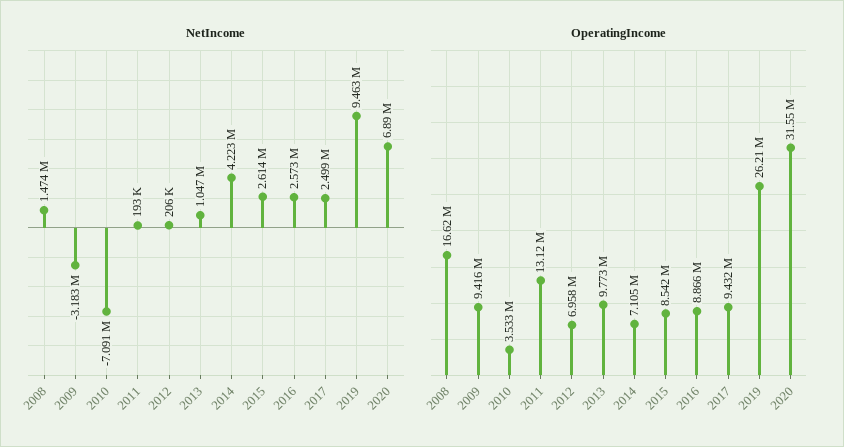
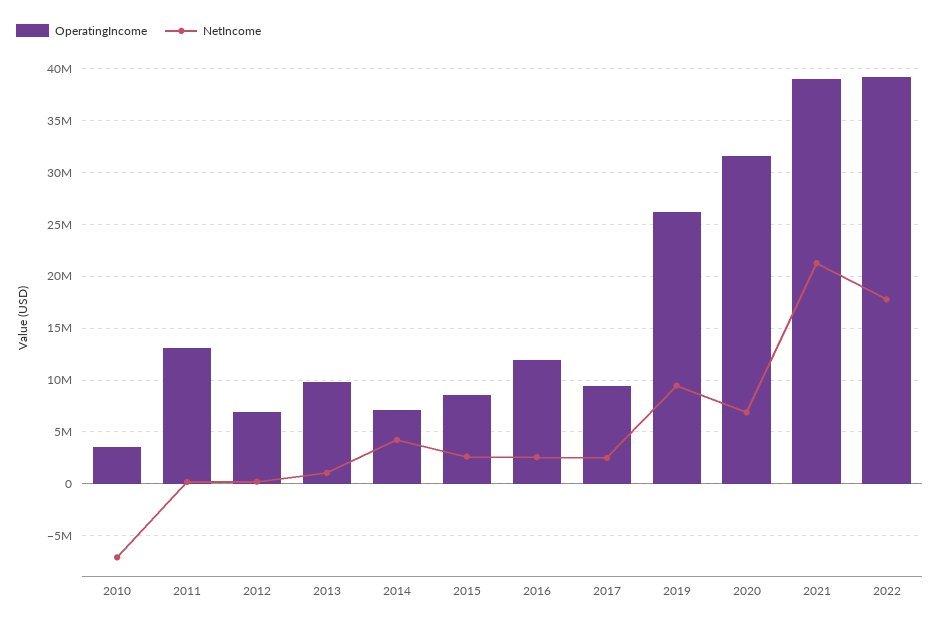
NetIncome, 2008: 1474000 -> none
NetIncome, 2009: -3183000 -> none
OperatingIncome, 2008: 16620000 -> none
OperatingIncome, 2009: 9416000 -> none
OperatingIncome, 2016: 8866000 -> 12000000
OperatingIncome, 2021: none -> 39000000
NetIncome, 2021: none -> 21000000
OperatingIncome, 2022: none -> 39000000
NetIncome, 2022: none -> 18000000

